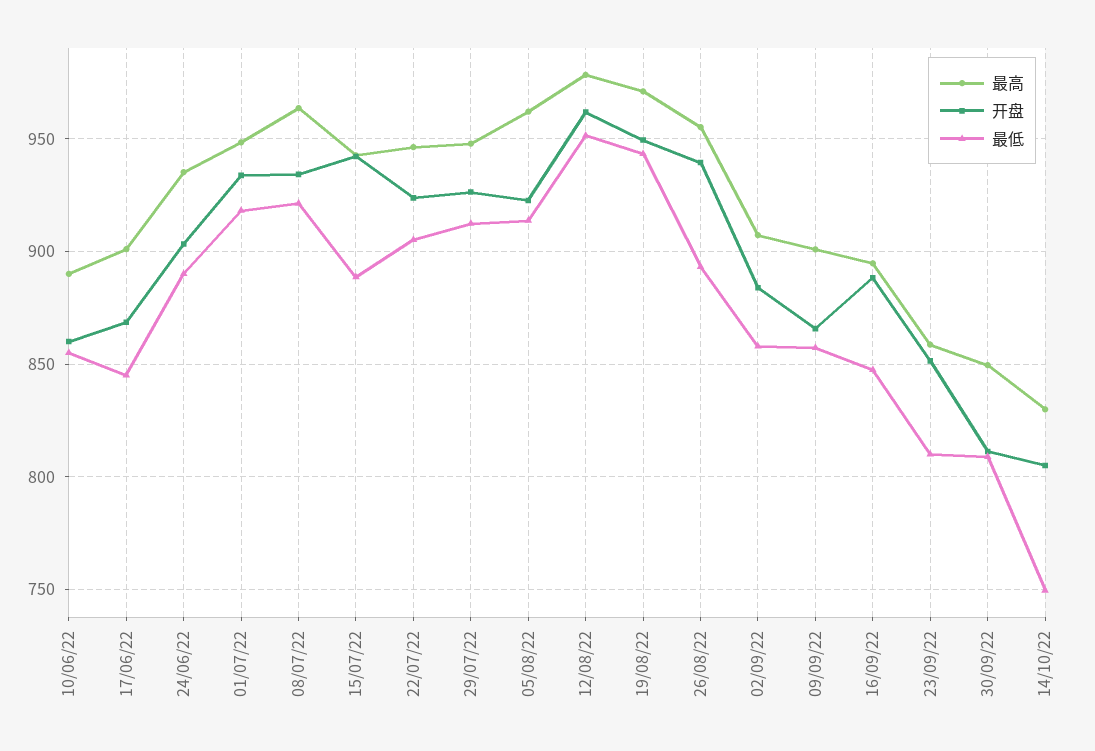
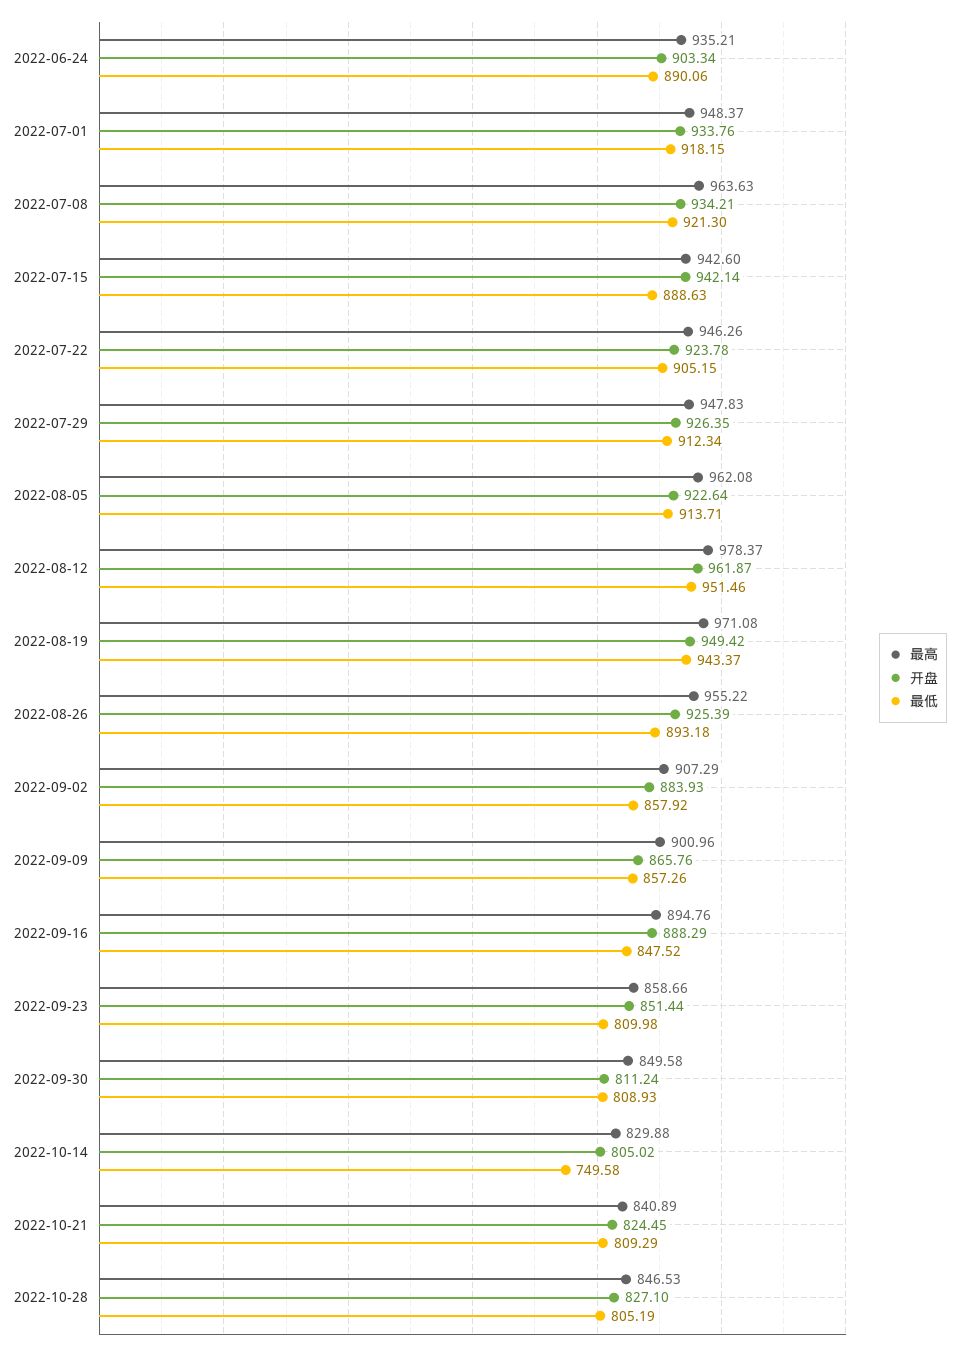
最高, 10/06/22: 890 -> none
开盘, 10/06/22: 860 -> none
最低, 10/06/22: 855 -> none
最高, 17/06/22: 900 -> none
开盘, 17/06/22: 870 -> none
最低, 17/06/22: 845 -> none
开盘, 26/08/22: 940 -> 925.39
最高, 2022-10-21: none -> 840.89
开盘, 2022-10-21: none -> 824.45
最低, 2022-10-21: none -> 809.29
最高, 2022-10-28: none -> 846.53
开盘, 2022-10-28: none -> 827.1
最低, 2022-10-28: none -> 805.19

